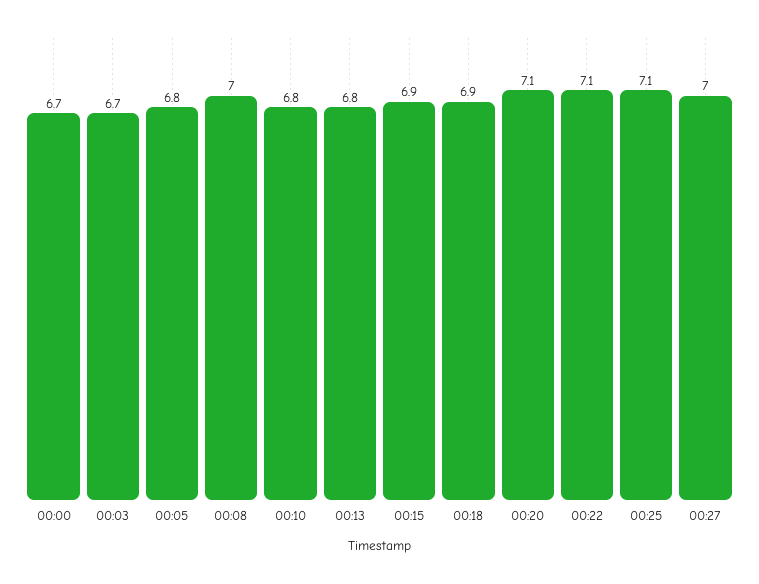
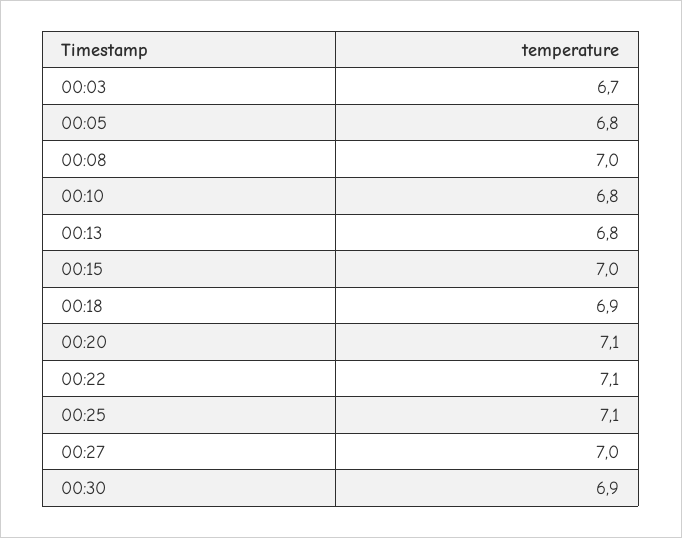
00:00: 6.7 -> none
00:15: 6.9 -> 7
00:30: none -> 6.9

